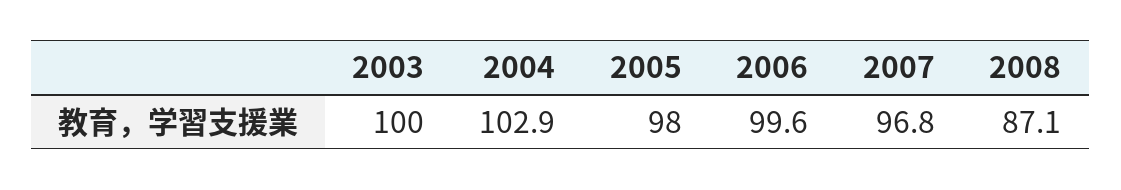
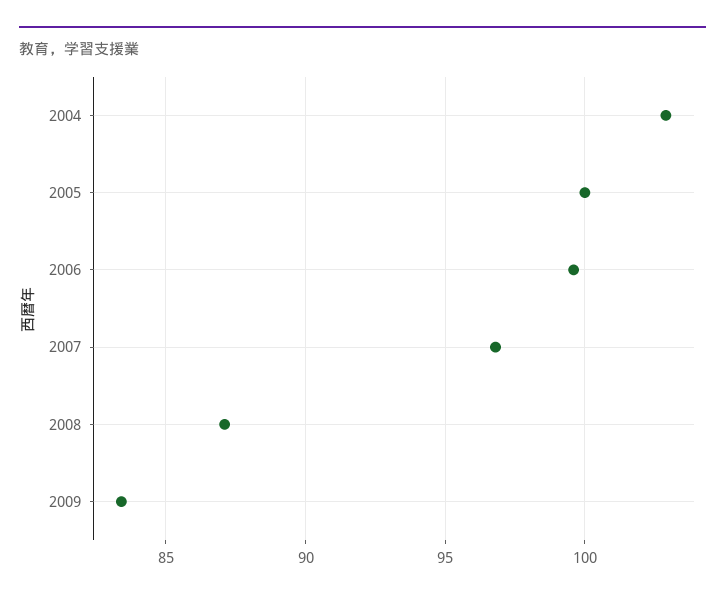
2003: 100 -> none
2005: 98 -> 100
2009: none -> 83.5

